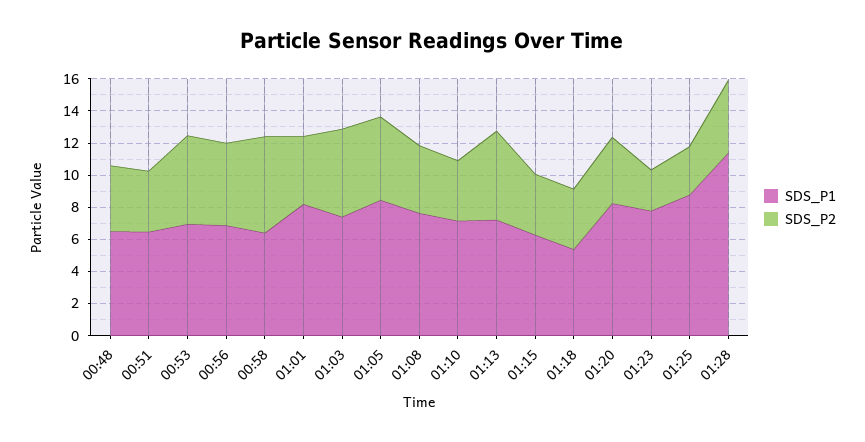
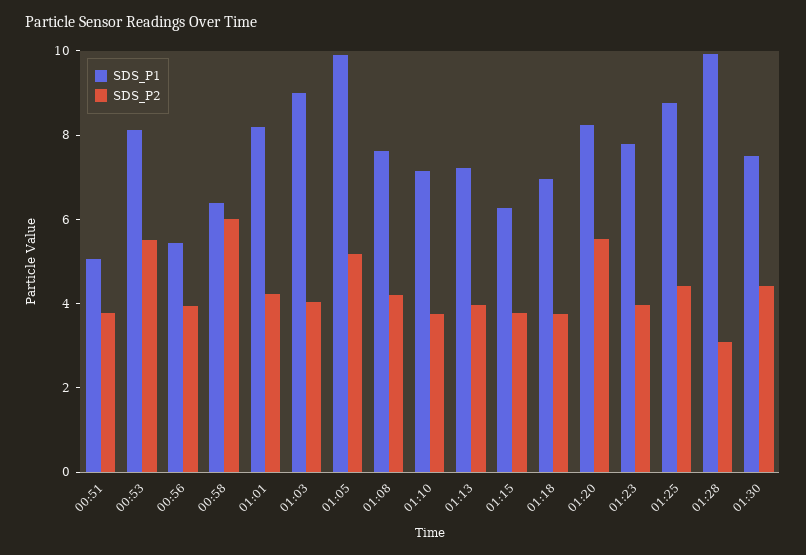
SDS_P1, 00:48: 6.5 -> none
SDS_P2, 00:48: 4 -> none
SDS_P1, 00:51: 6.5 -> 5
SDS_P1, 00:53: 7 -> 8
SDS_P1, 00:56: 7 -> 5.5
SDS_P2, 00:56: 5 -> 4
SDS_P1, 01:03: 7.5 -> 9
SDS_P2, 01:03: 5.5 -> 4
SDS_P1, 01:05: 8.5 -> 10
SDS_P2, 01:13: 5.5 -> 4
SDS_P1, 01:18: 5.5 -> 7
SDS_P2, 01:20: 4 -> 5.5
SDS_P2, 01:23: 2.5 -> 4
SDS_P2, 01:25: 3 -> 4.5
SDS_P1, 01:28: 11.5 -> 10
SDS_P2, 01:28: 4.5 -> 3
SDS_P1, 01:30: none -> 7.5
SDS_P2, 01:30: none -> 4.5

